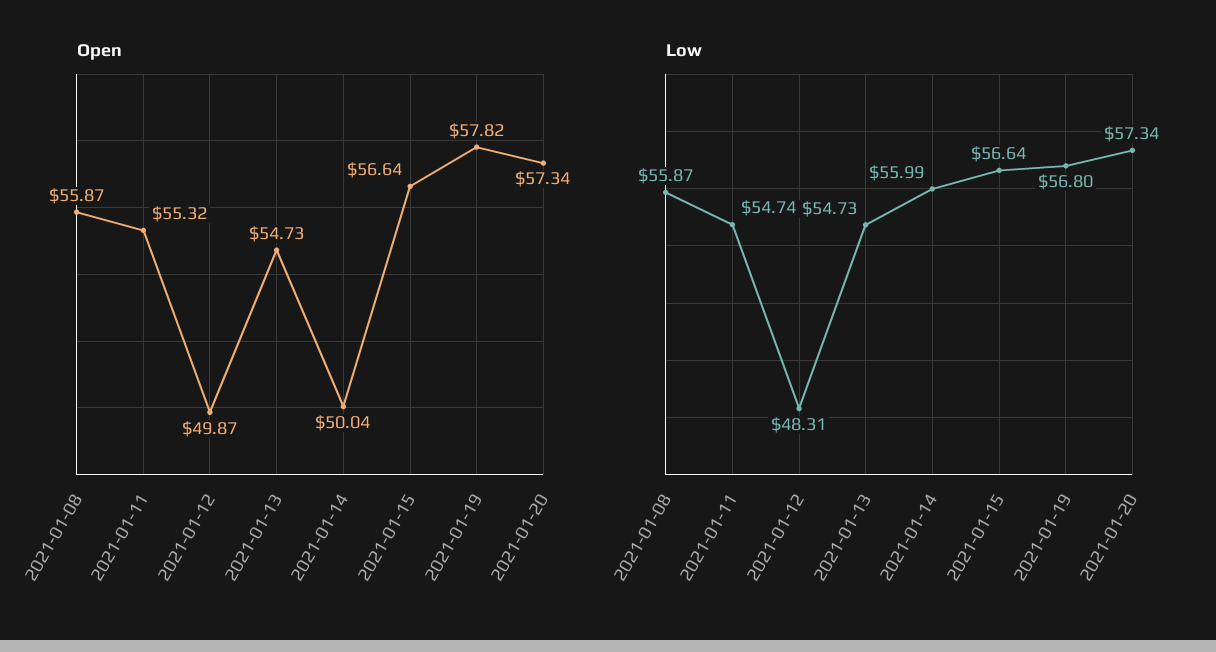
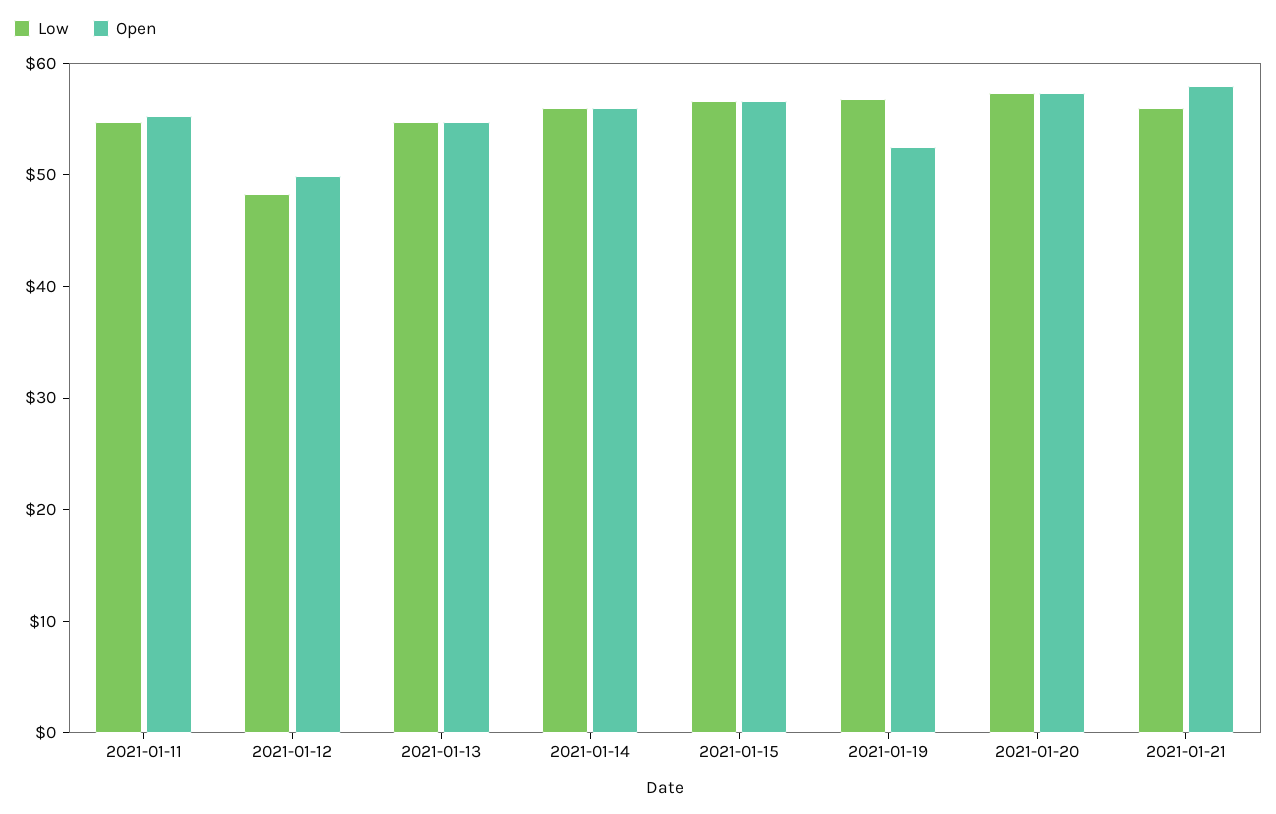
Open, 2021-01-08: 55.87 -> none
Open, 2021-01-14: 50.04 -> 56
Open, 2021-01-19: 57.82 -> 52
Low, 2021-01-08: 55.87 -> none
Low, 2021-01-21: none -> 56
Open, 2021-01-21: none -> 58

